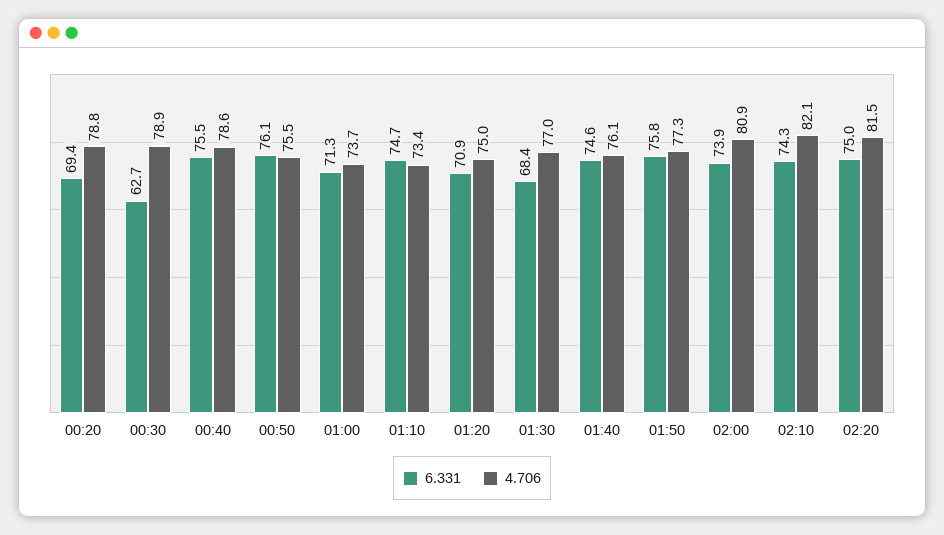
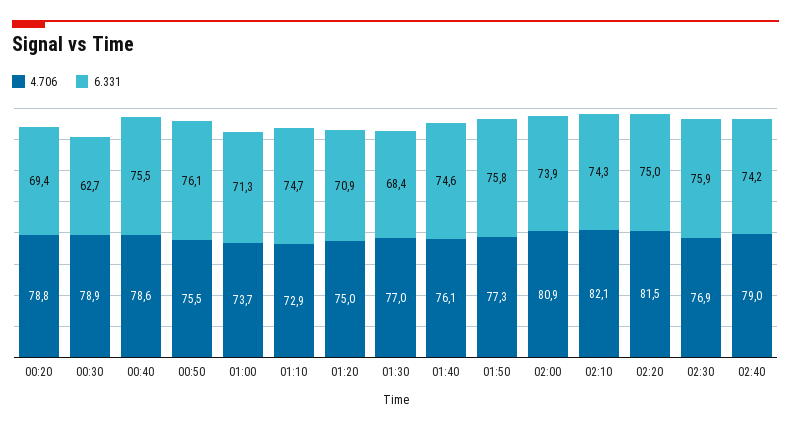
4.706, 01:10: 73.4 -> 72.9
4.706, 02:30: none -> 76.9
6.331, 02:30: none -> 75.9
4.706, 02:40: none -> 79
6.331, 02:40: none -> 74.2

